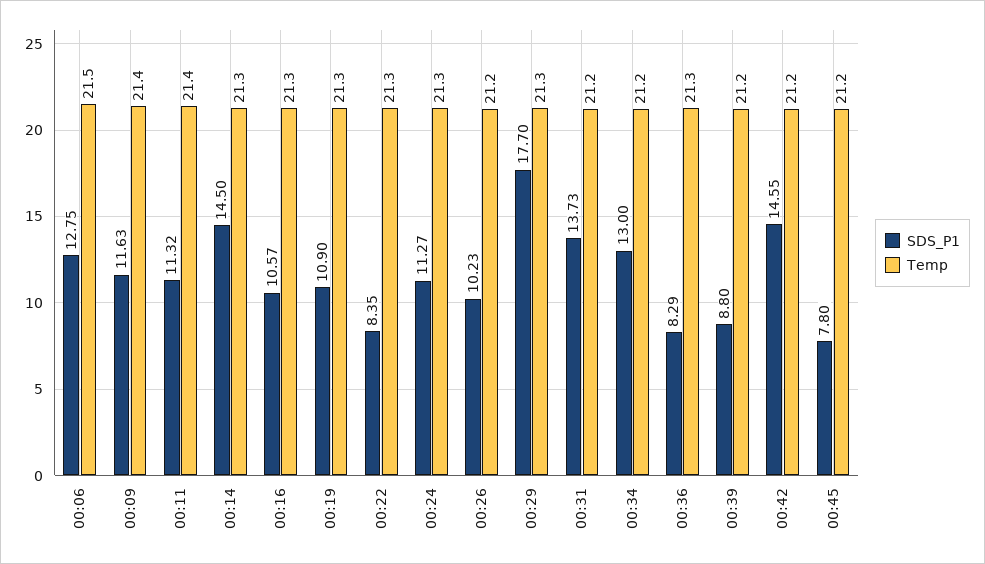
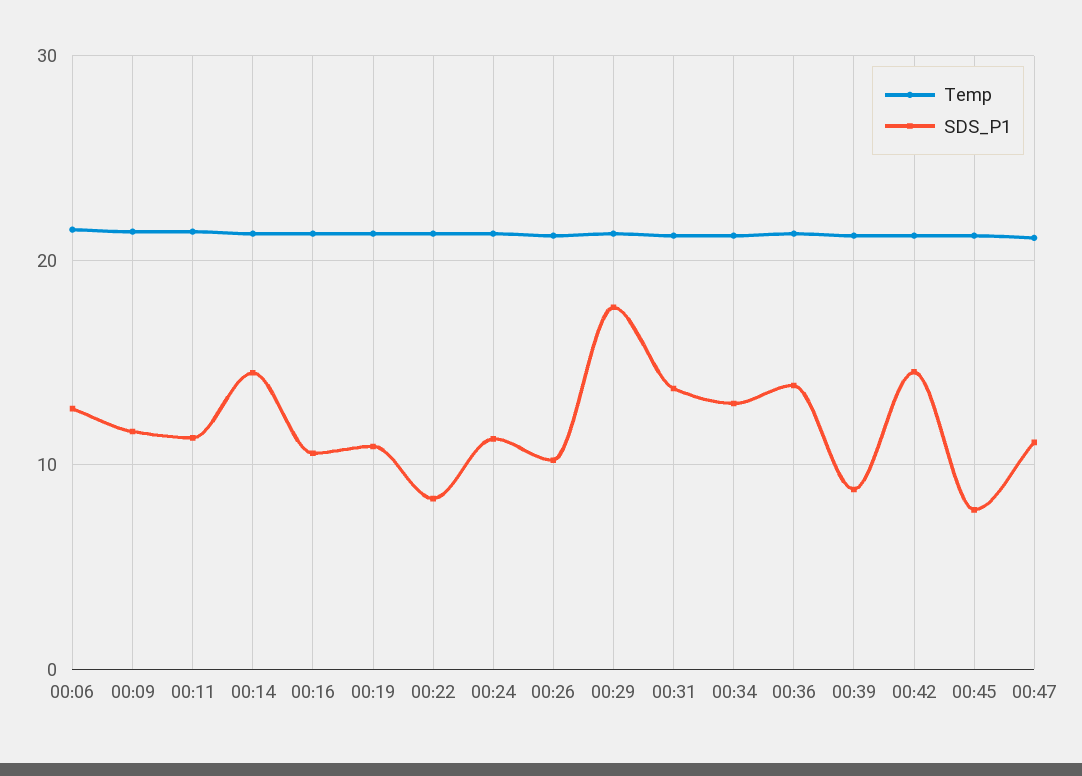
SDS_P1, 00:36: 8.29 -> 14
Temp, 00:47: none -> 21
SDS_P1, 00:47: none -> 11

